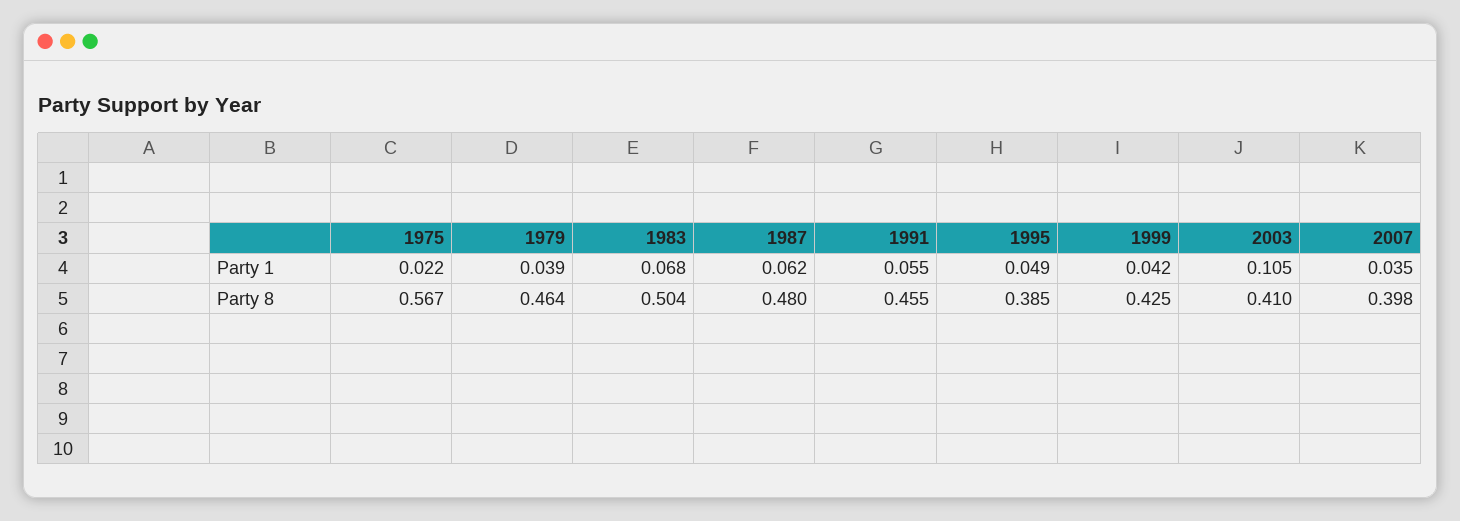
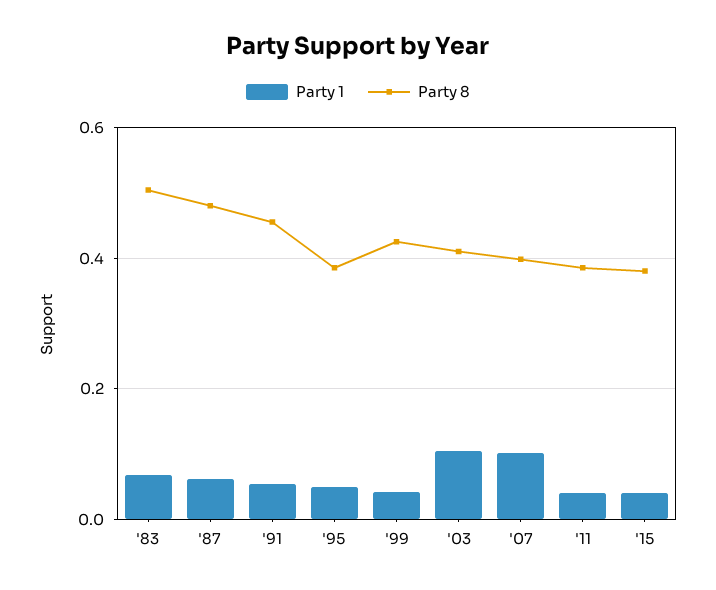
Party 1, 1975: 0.022 -> none
Party 1, 1979: 0.039 -> none
Party 1, 2007: 0.035 -> 0.1
Party 8, 1975: 0.567 -> none
Party 8, 1979: 0.464 -> none
Party 1, '11: none -> 0.04
Party 8, '11: none -> 0.38
Party 1, '15: none -> 0.04
Party 8, '15: none -> 0.38

